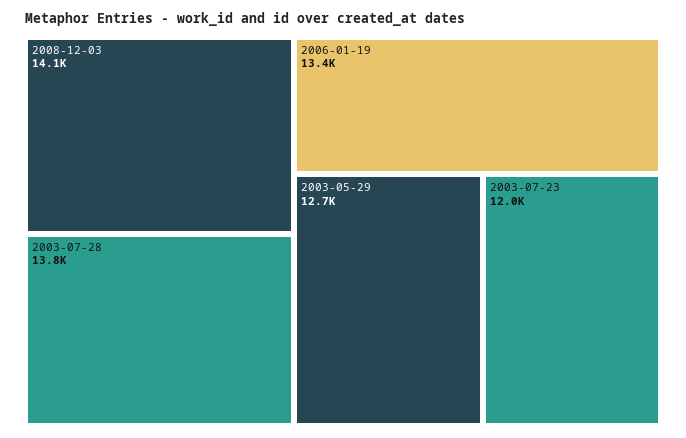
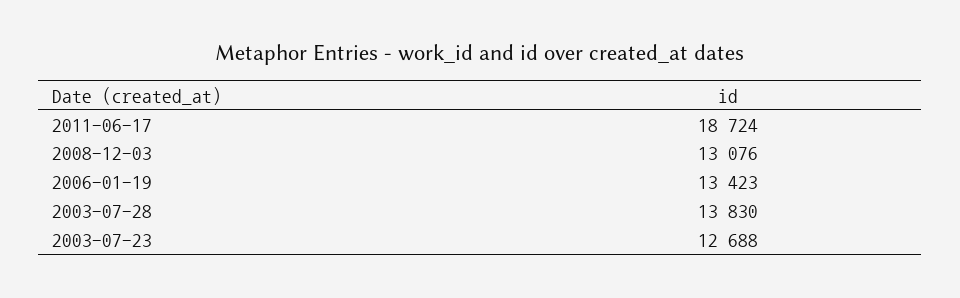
2008-12-03: 14100 -> 13076
2003-05-29: 12700 -> none
2003-07-23: 12000 -> 12688
2011-06-17: none -> 18724

